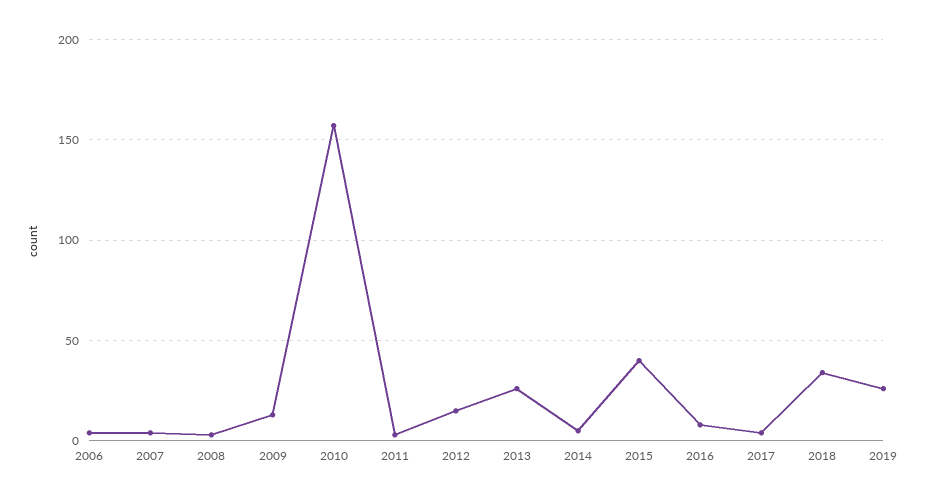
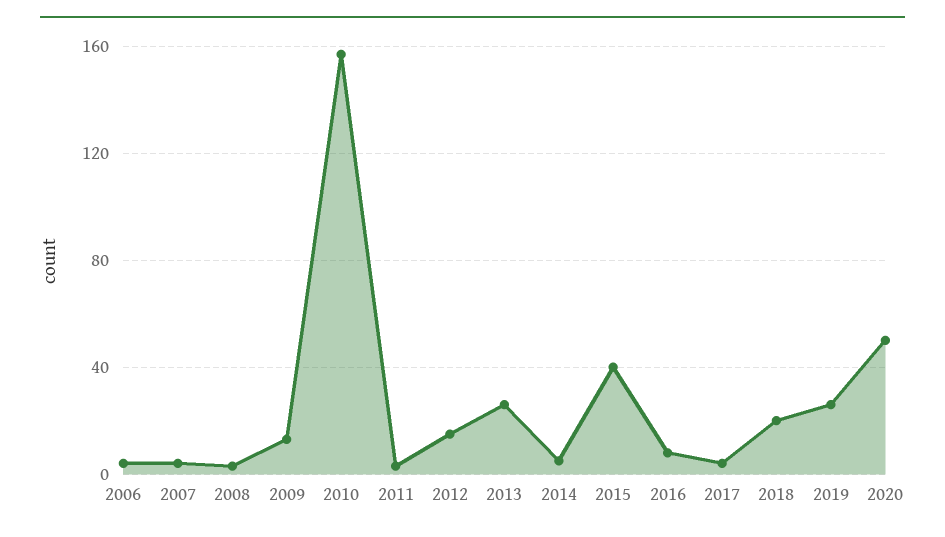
2018: 35 -> 20
2020: none -> 50

